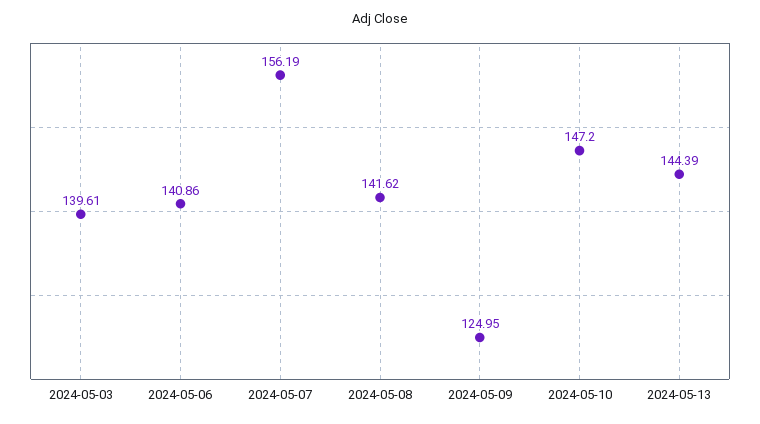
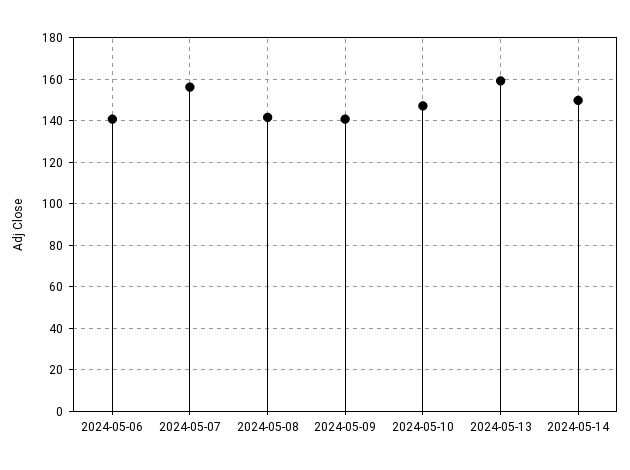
2024-05-03: 139.61 -> none
2024-05-09: 124.95 -> 140
2024-05-13: 144.39 -> 160
2024-05-14: none -> 150

